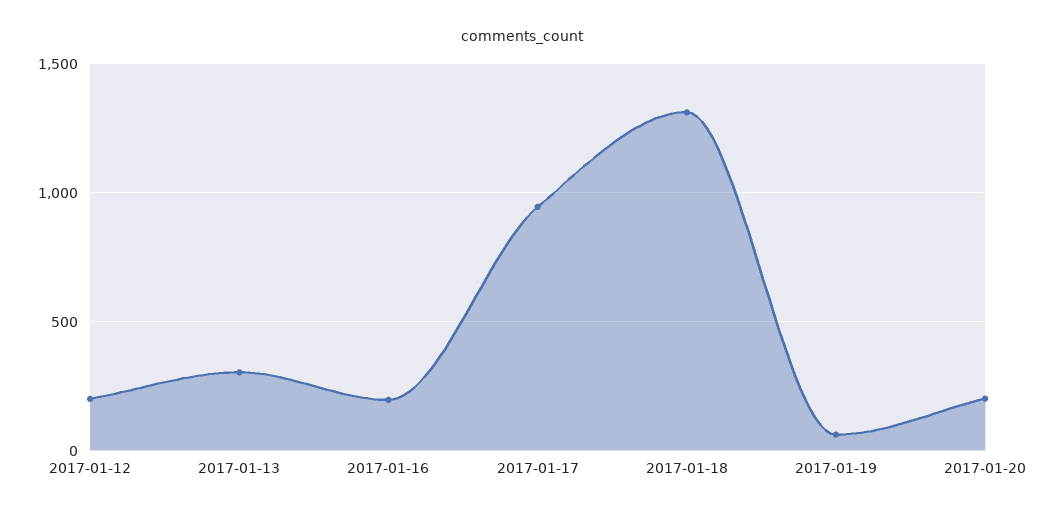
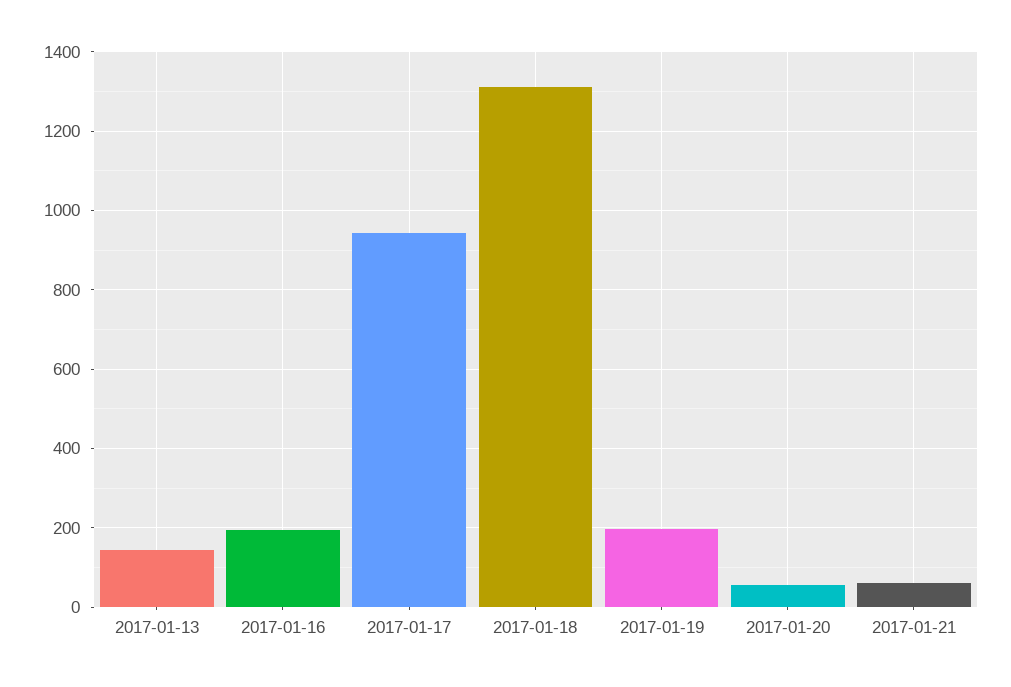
2017-01-12: 200 -> none
2017-01-13: 300 -> 140
2017-01-19: 50 -> 200
2017-01-20: 200 -> 60
2017-01-21: none -> 60

